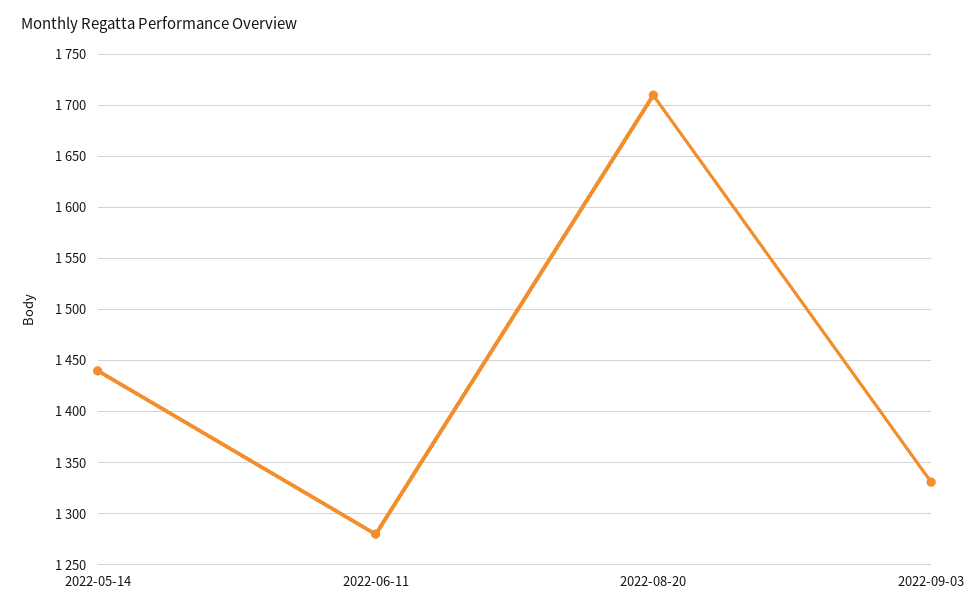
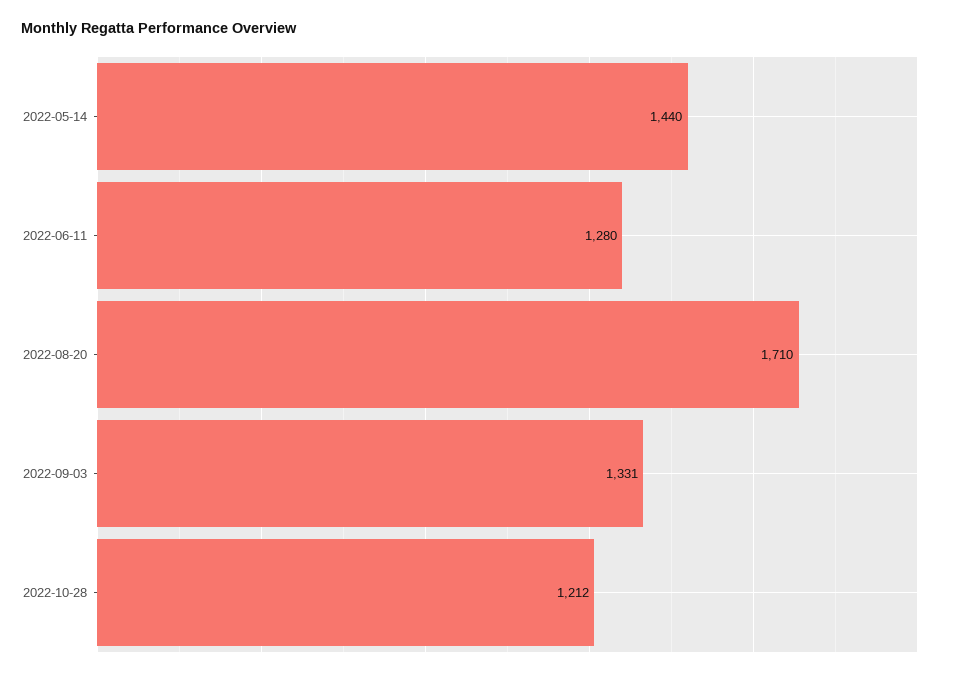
2022-10-28: none -> 1212

